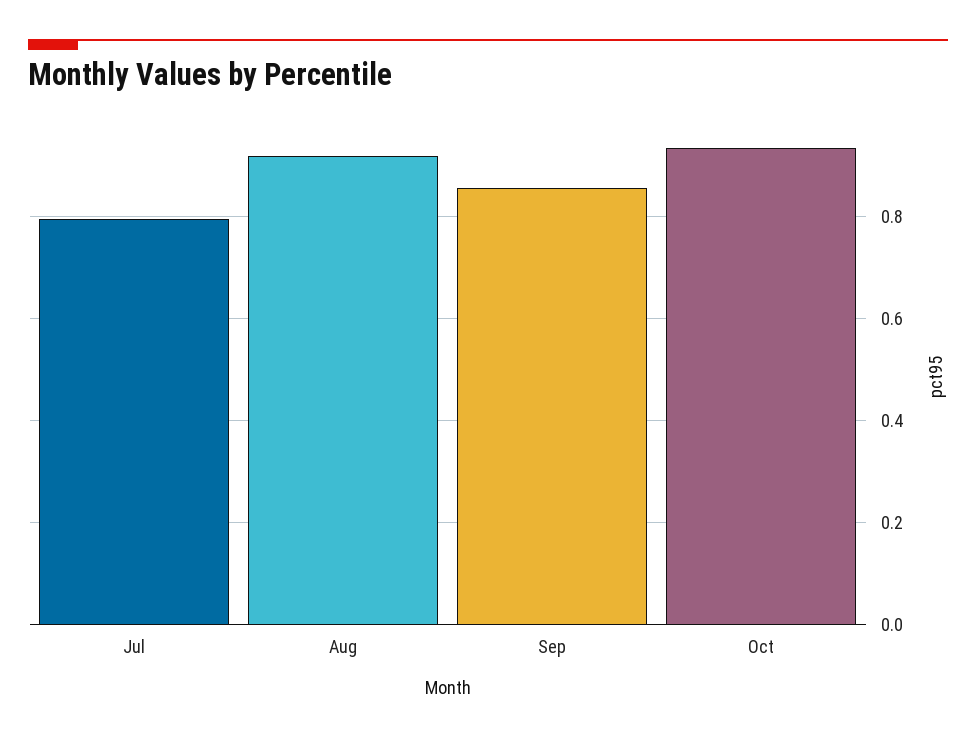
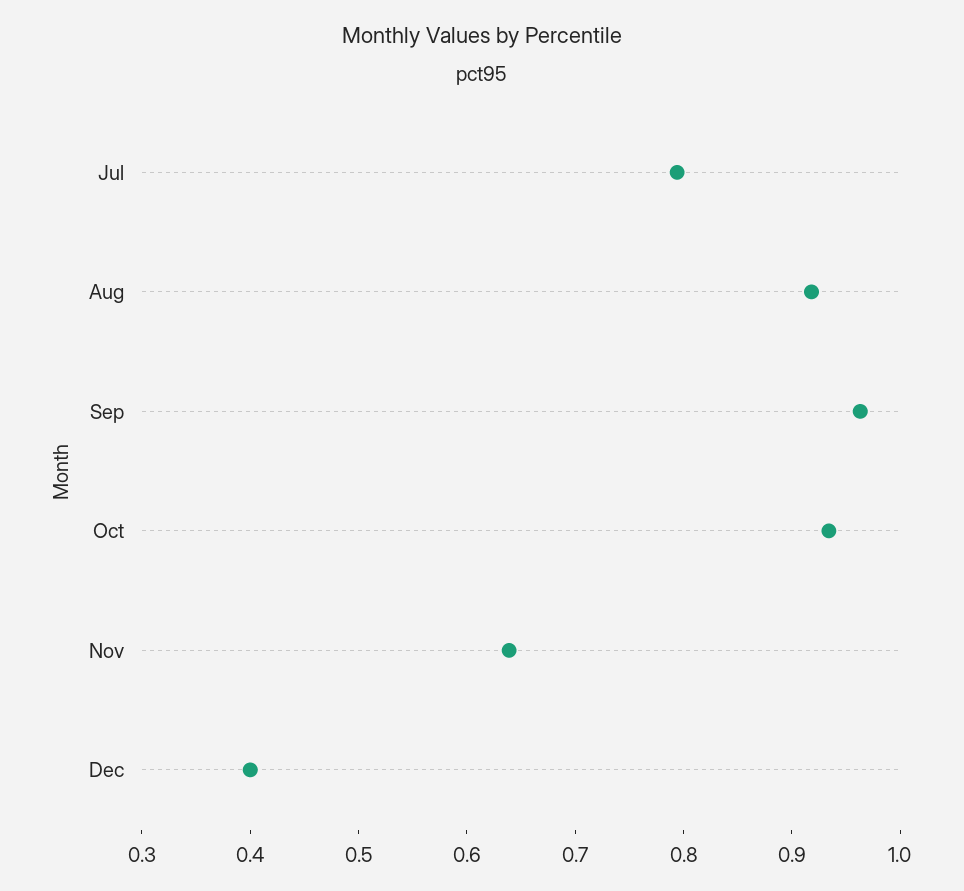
Sep: 0.86 -> 0.96
Nov: none -> 0.64
Dec: none -> 0.4

